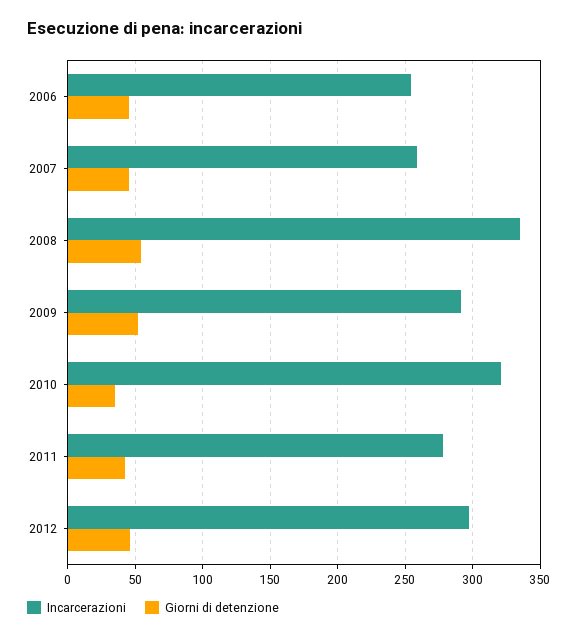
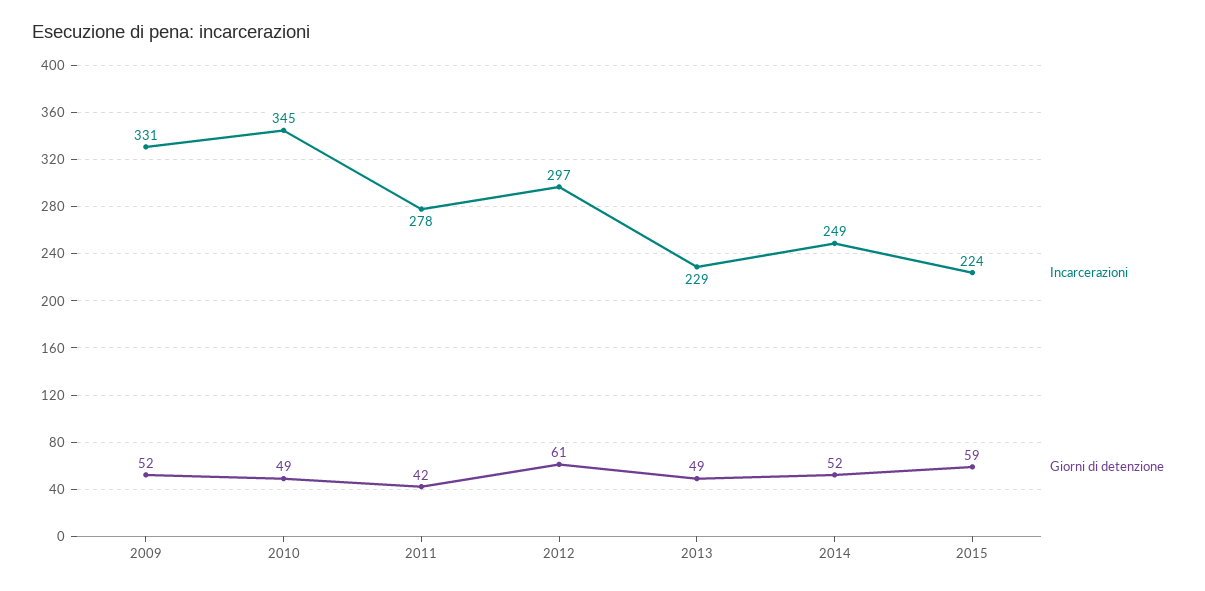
Incarcerazioni, 2006: 255 -> none
Giorni di detenzione, 2006: 45 -> none
Incarcerazioni, 2007: 260 -> none
Giorni di detenzione, 2007: 45 -> none
Incarcerazioni, 2008: 335 -> none
Giorni di detenzione, 2008: 55 -> none
Incarcerazioni, 2009: 290 -> 331
Incarcerazioni, 2010: 320 -> 345
Giorni di detenzione, 2010: 35 -> 49
Giorni di detenzione, 2012: 45 -> 61
Incarcerazioni, 2013: none -> 229
Giorni di detenzione, 2013: none -> 49
Incarcerazioni, 2014: none -> 249
Giorni di detenzione, 2014: none -> 52
Incarcerazioni, 2015: none -> 224
Giorni di detenzione, 2015: none -> 59

